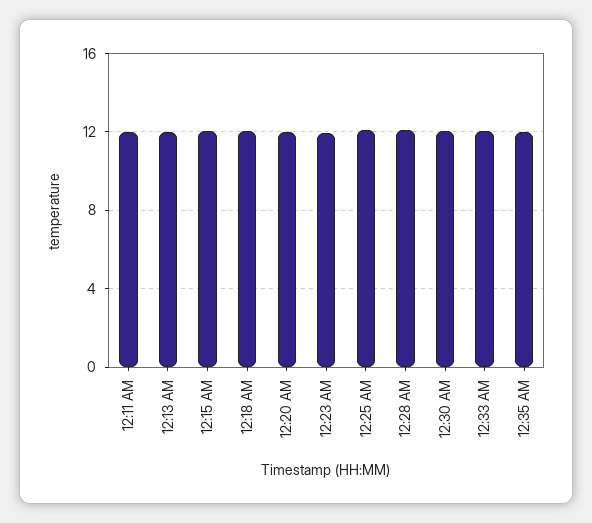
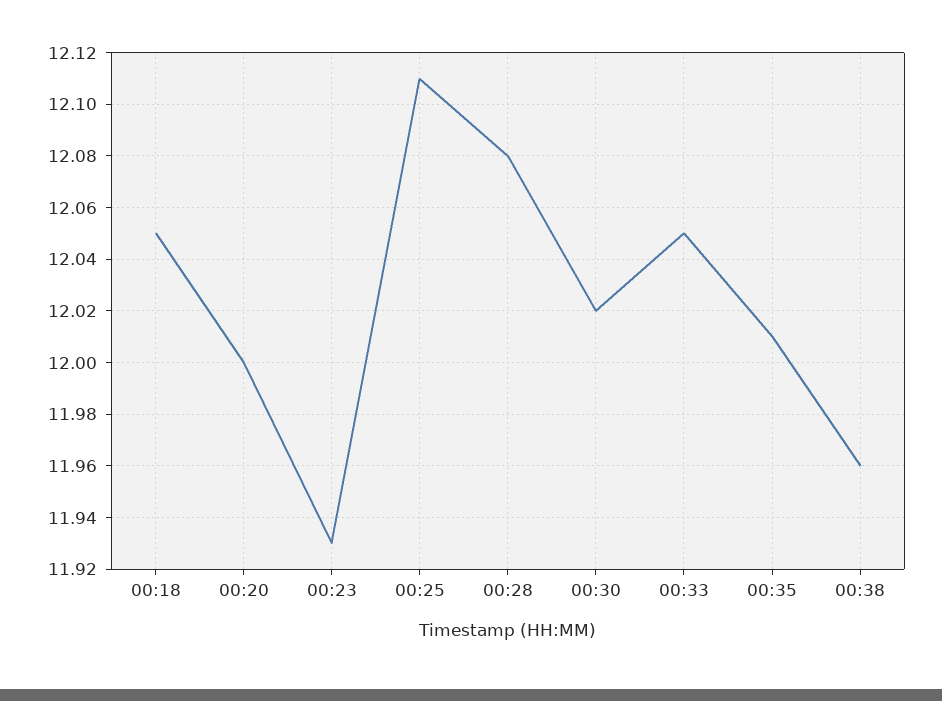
12:11 AM: 12 -> none
12:13 AM: 12 -> none
12:15 AM: 12 -> none
00:38: none -> 11.96

